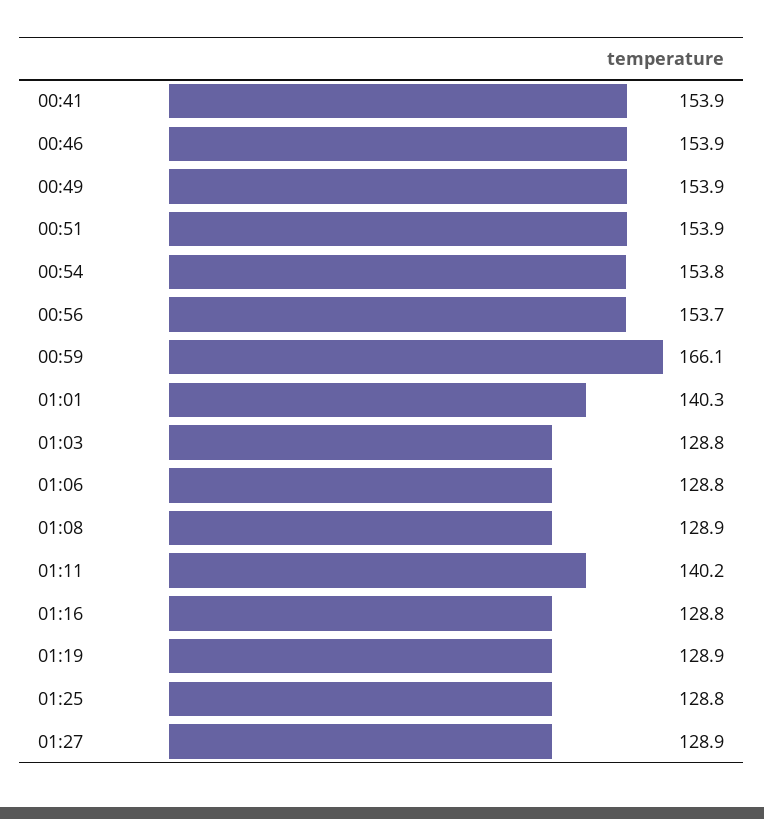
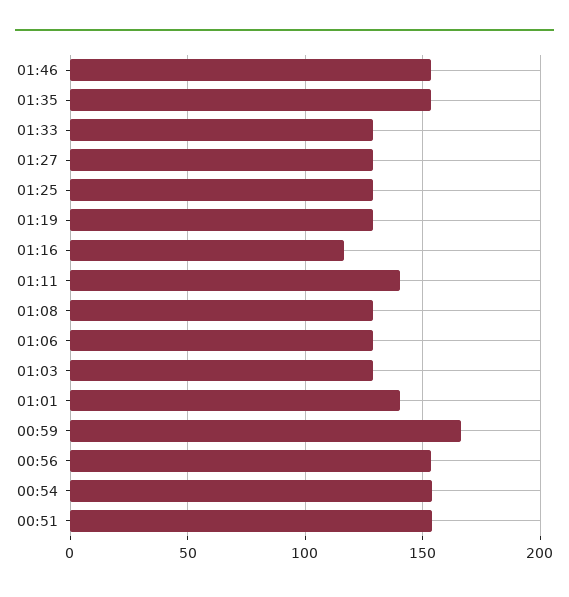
00:41: 153.9 -> none
00:46: 153.9 -> none
00:49: 153.9 -> none
01:16: 128.8 -> 115
01:46: none -> 155
01:35: none -> 155
01:33: none -> 130

